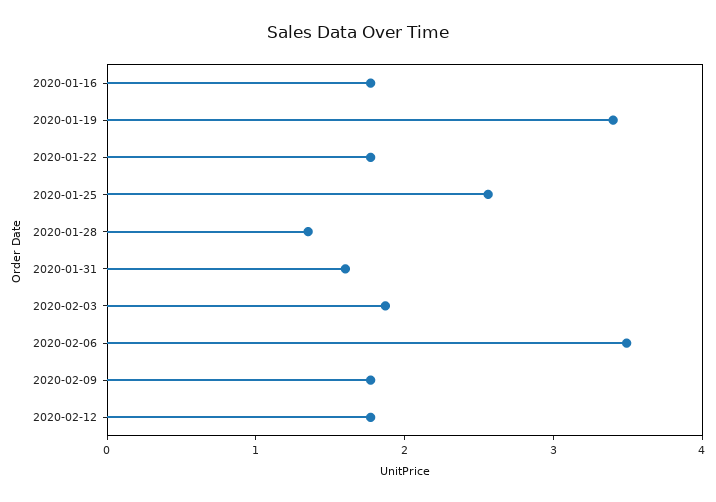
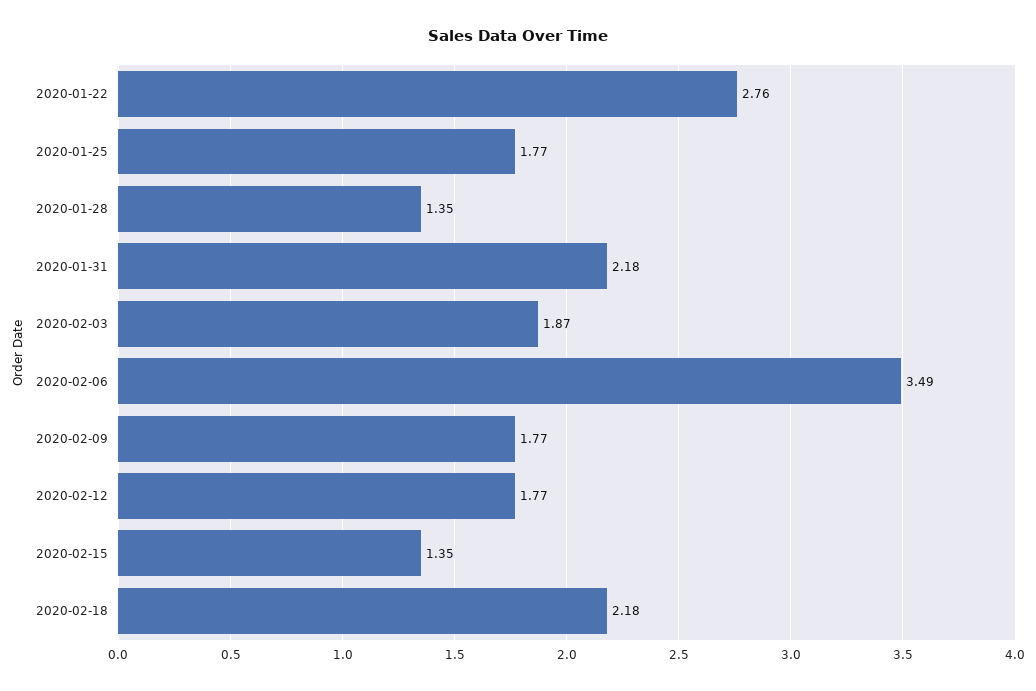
2020-01-16: 1.8 -> none
2020-01-19: 3.4 -> none
2020-01-22: 1.8 -> 2.76
2020-01-25: 2.6 -> 1.77
2020-01-31: 1.6 -> 2.18
2020-02-15: none -> 1.35
2020-02-18: none -> 2.18

